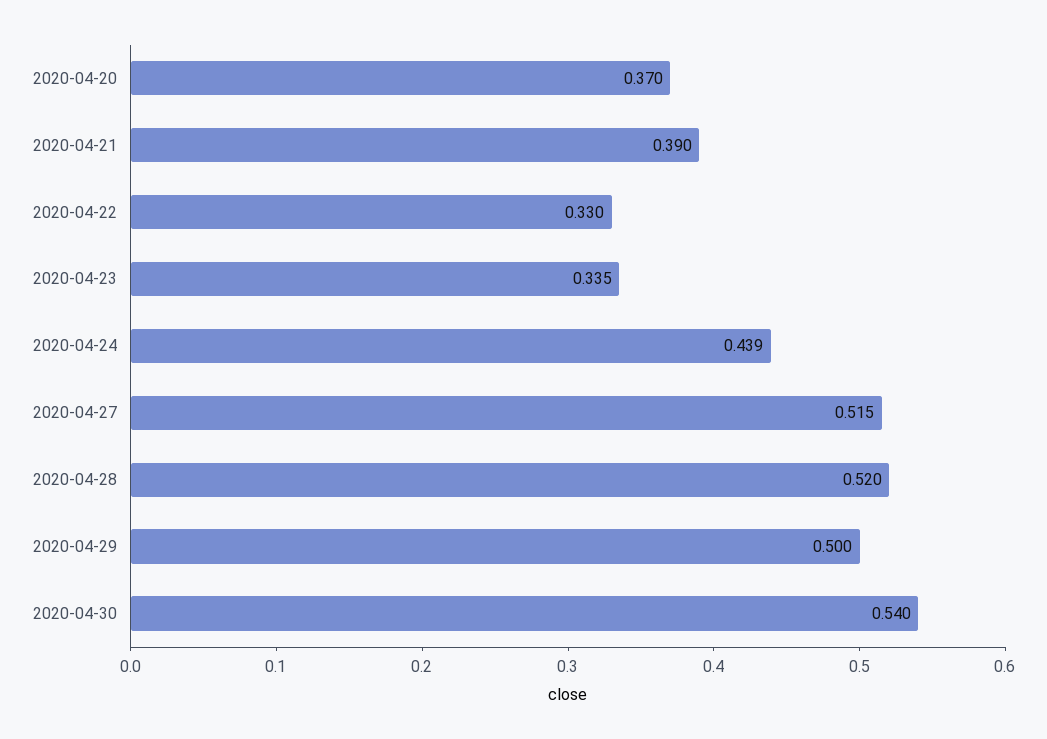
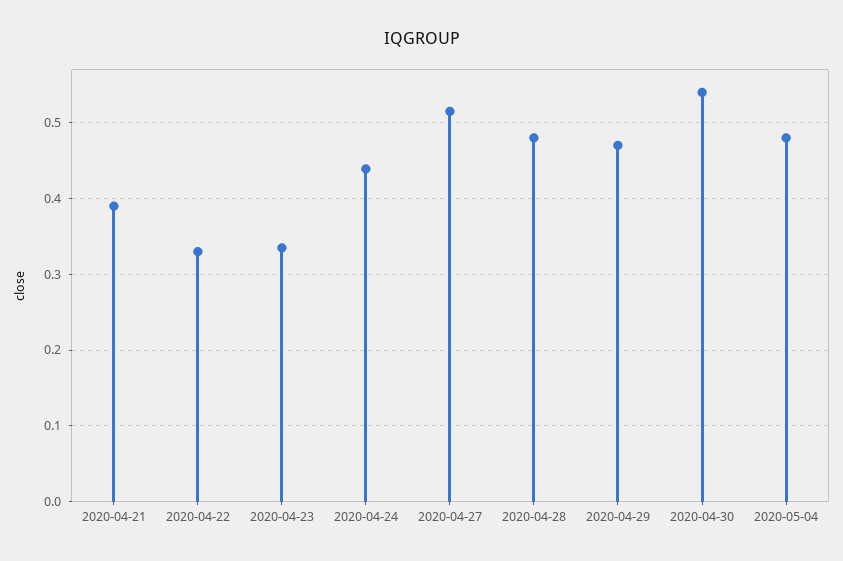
2020-04-20: 0.37 -> none
2020-04-28: 0.52 -> 0.48
2020-04-29: 0.5 -> 0.47
2020-05-04: none -> 0.48

